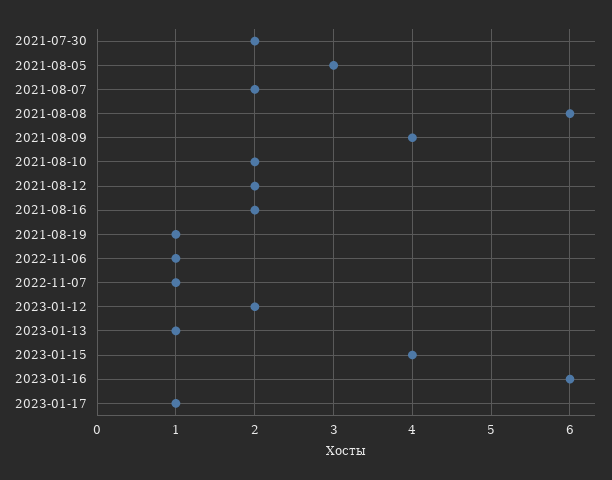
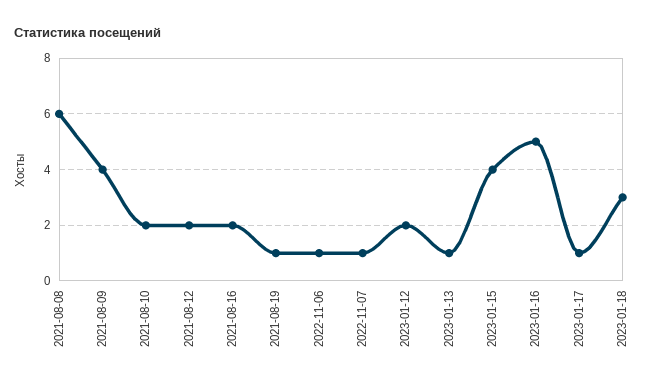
2021-07-30: 2 -> none
2021-08-05: 3 -> none
2021-08-07: 2 -> none
2023-01-16: 6 -> 5
2023-01-18: none -> 3

